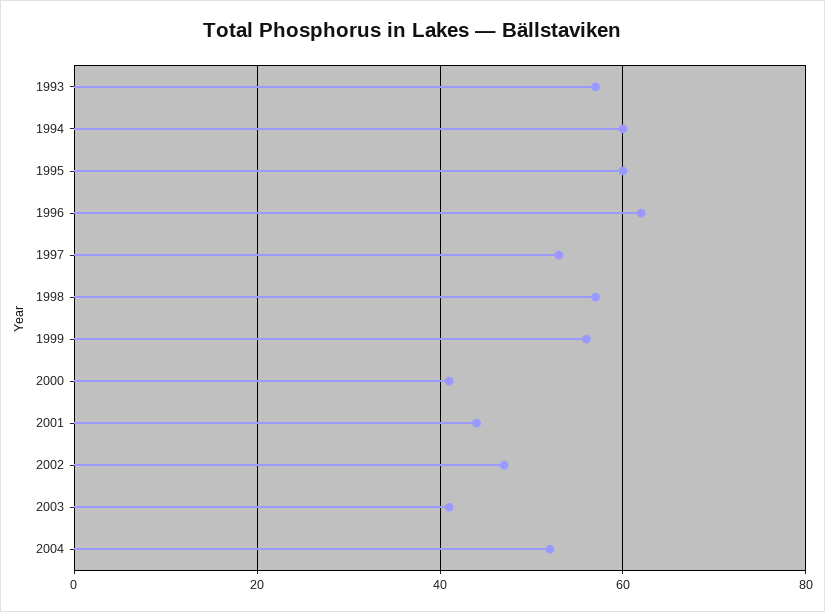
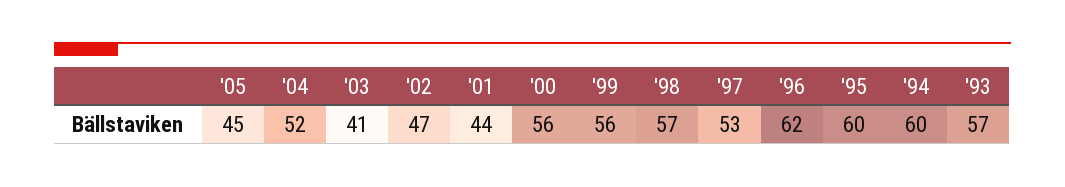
2000: 40 -> 56
'05: none -> 45

